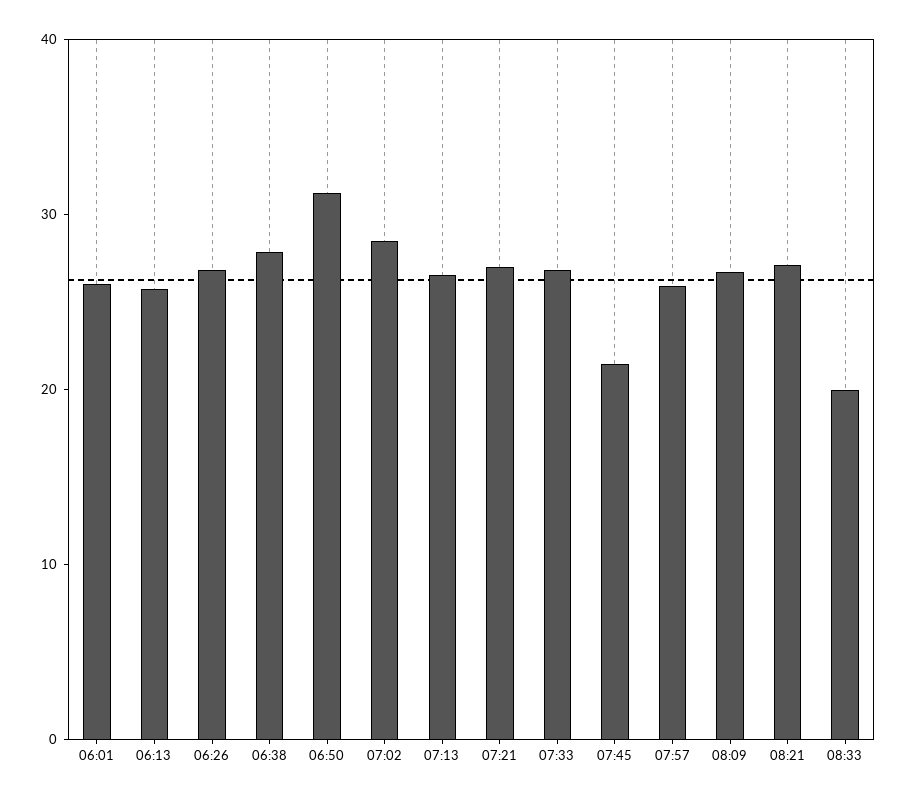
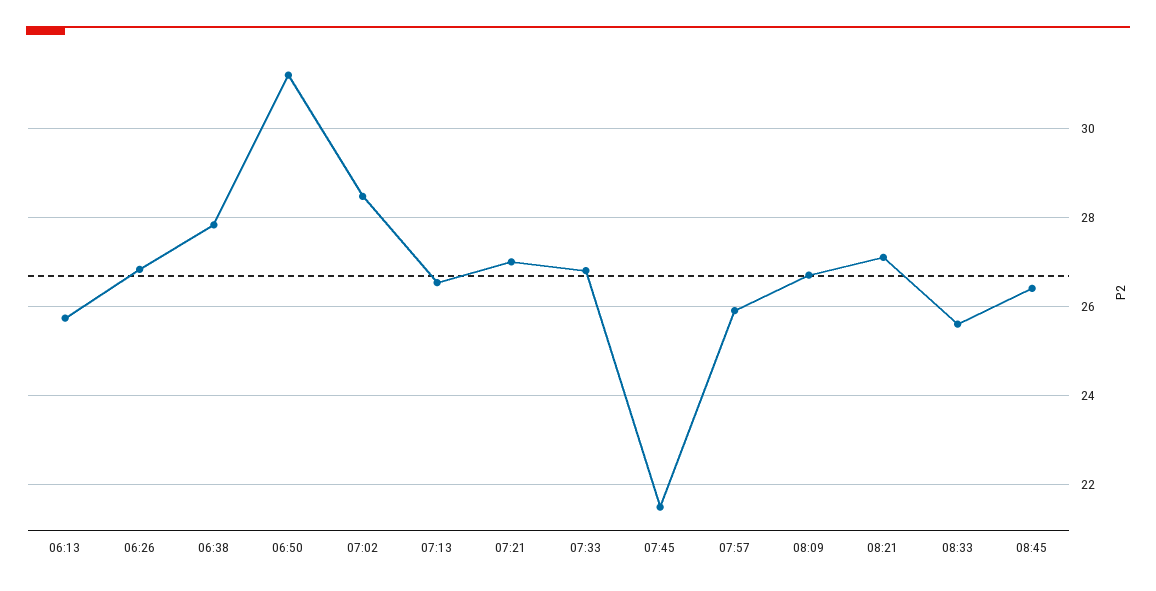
06:01: 26 -> none
08:33: 20 -> 25.6
08:45: none -> 26.4

